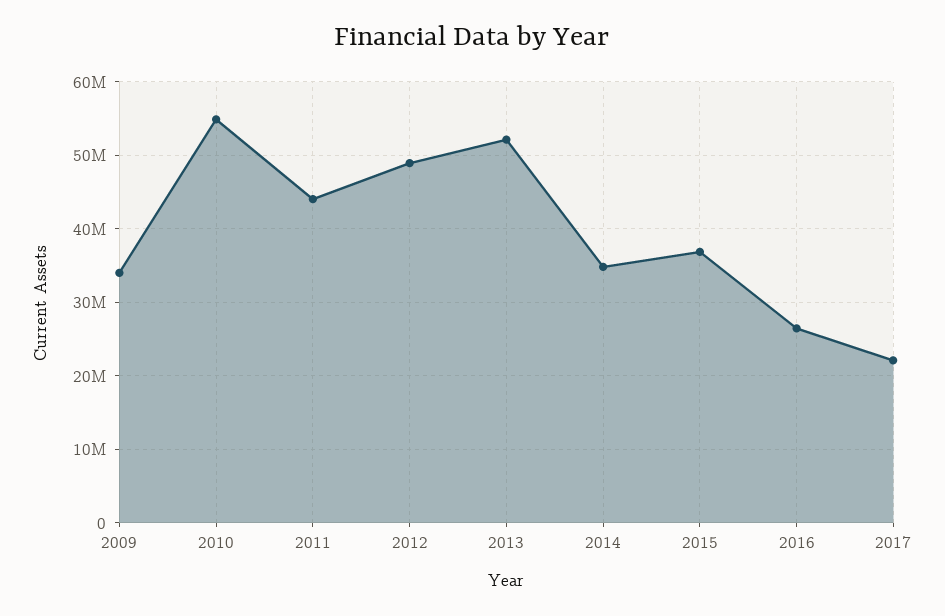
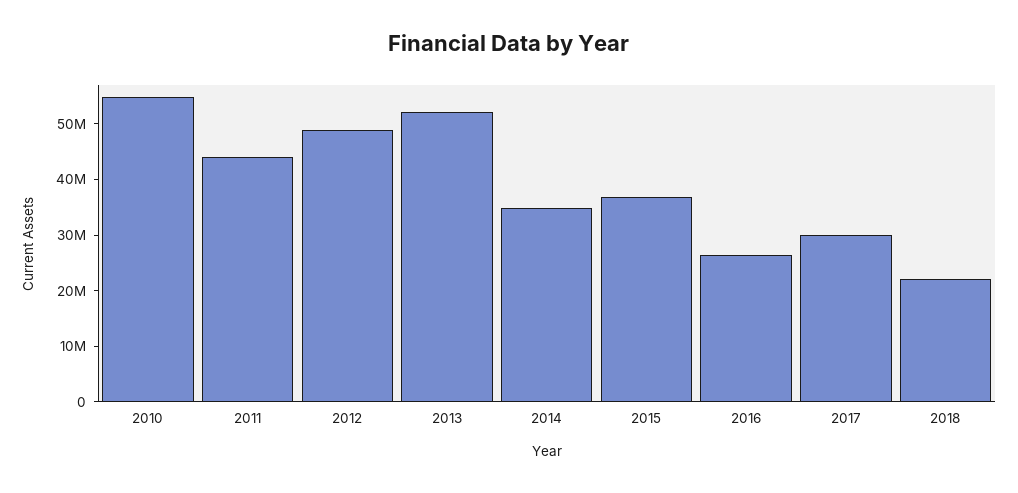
2009: 34000000 -> none
2017: 22000000 -> 30000000
2018: none -> 22000000

